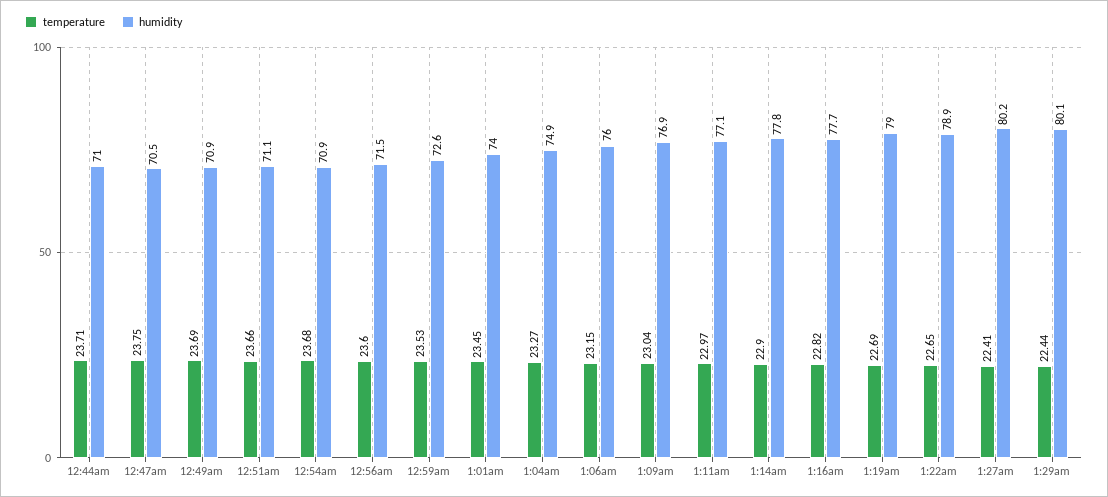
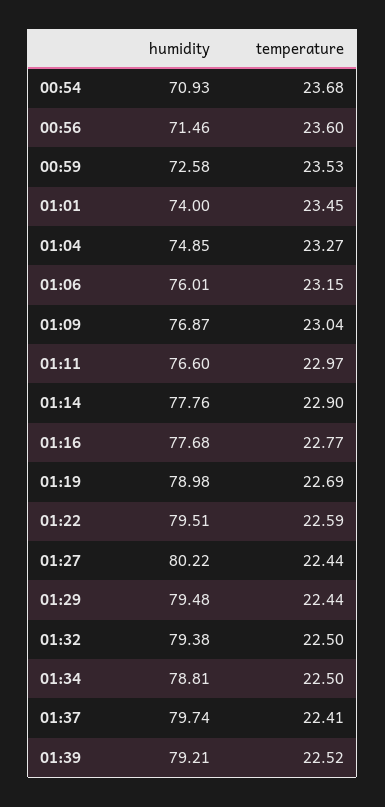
temperature, 12:44am: 23.71 -> none
humidity, 12:44am: 71 -> none
temperature, 12:47am: 23.75 -> none
humidity, 12:47am: 70.5 -> none
temperature, 12:49am: 23.69 -> none
humidity, 12:49am: 70.9 -> none
temperature, 12:51am: 23.66 -> none
humidity, 12:51am: 71.1 -> none
humidity, 1:11am: 77.1 -> 76.6
temperature, 1:16am: 22.82 -> 22.77
temperature, 1:22am: 22.65 -> 22.59
humidity, 1:22am: 78.9 -> 79.51
temperature, 1:27am: 22.41 -> 22.44
humidity, 1:29am: 80.1 -> 79.48
humidity, 01:32: none -> 79.38
temperature, 01:32: none -> 22.5
humidity, 01:34: none -> 78.81
temperature, 01:34: none -> 22.5
humidity, 01:37: none -> 79.74
temperature, 01:37: none -> 22.41
humidity, 01:39: none -> 79.21
temperature, 01:39: none -> 22.52

